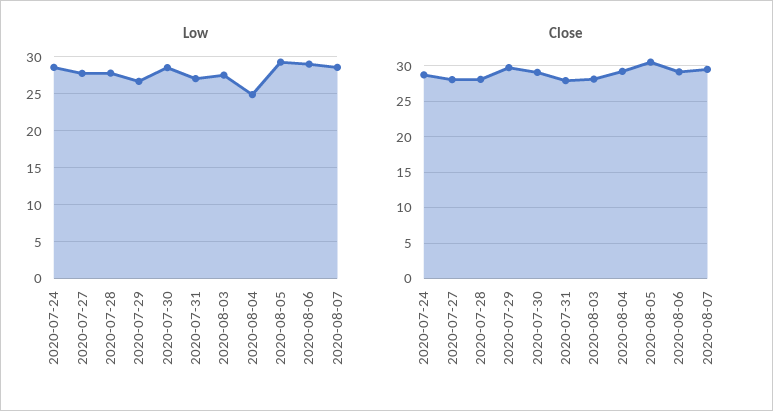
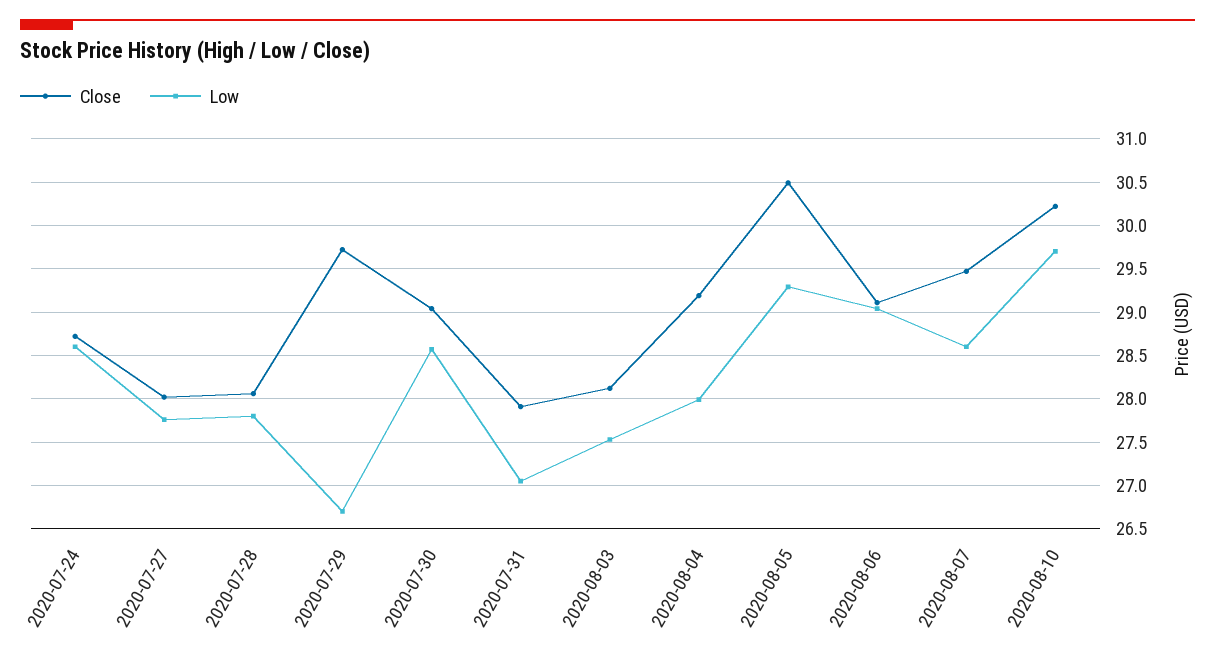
Low, 2020-08-04: 25 -> 28
Close, 2020-08-10: none -> 30.2
Low, 2020-08-10: none -> 29.7

